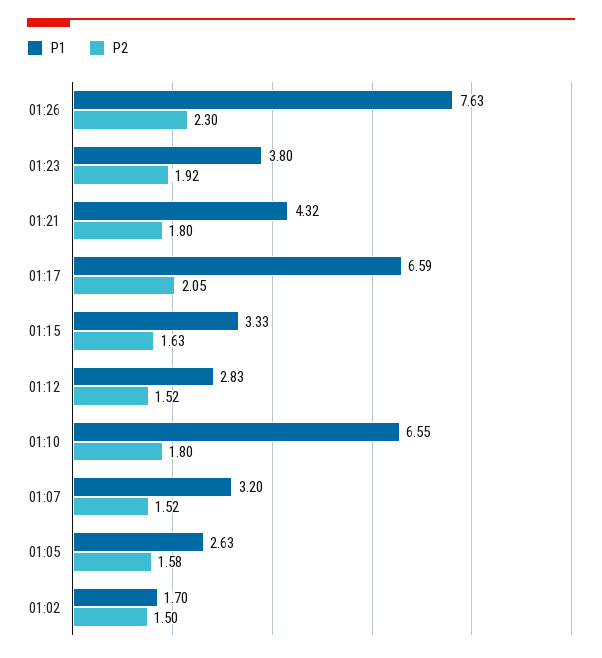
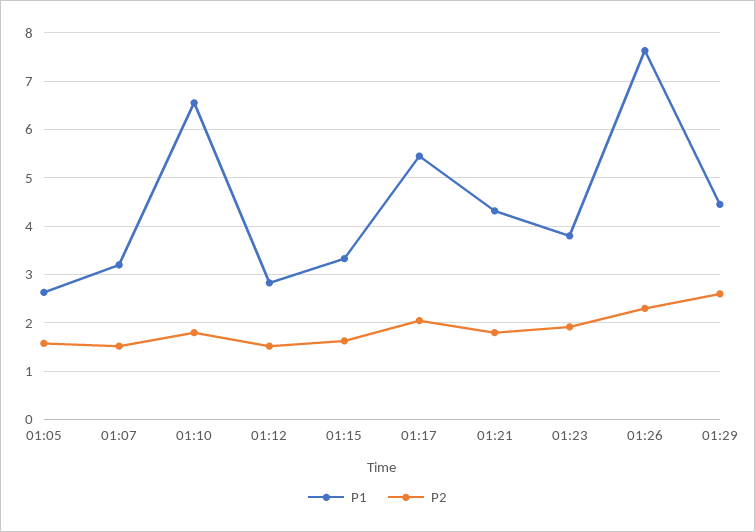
P1, 01:17: 6.59 -> 5.4
P1, 01:02: 1.7 -> none
P2, 01:02: 1.5 -> none
P1, 01:29: none -> 4.4
P2, 01:29: none -> 2.6

